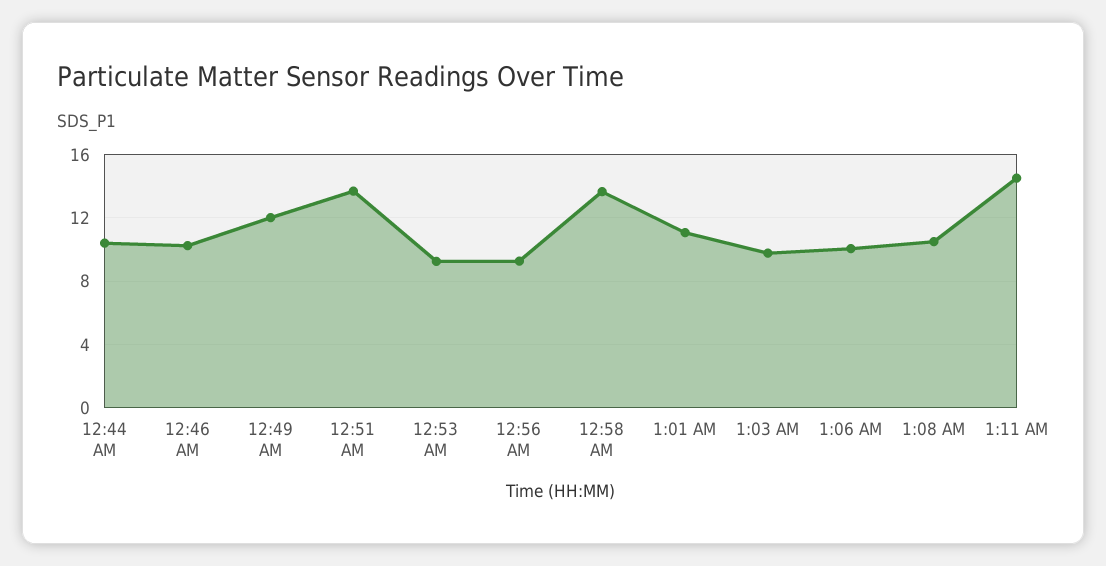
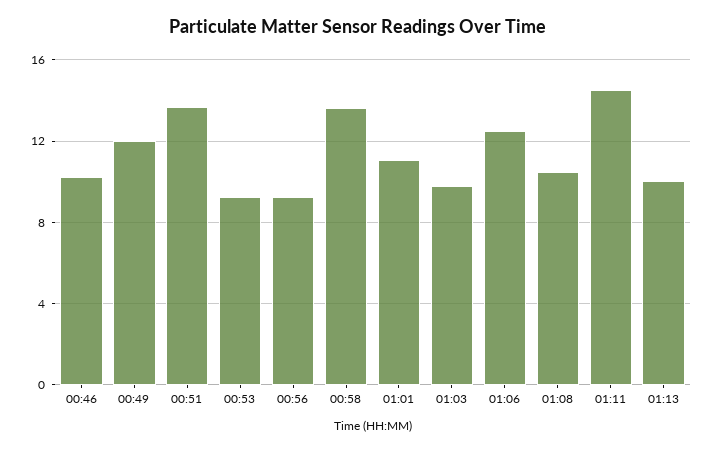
12:44 AM: 10.5 -> none
1:06 AM: 10 -> 12.5
01:13: none -> 10

